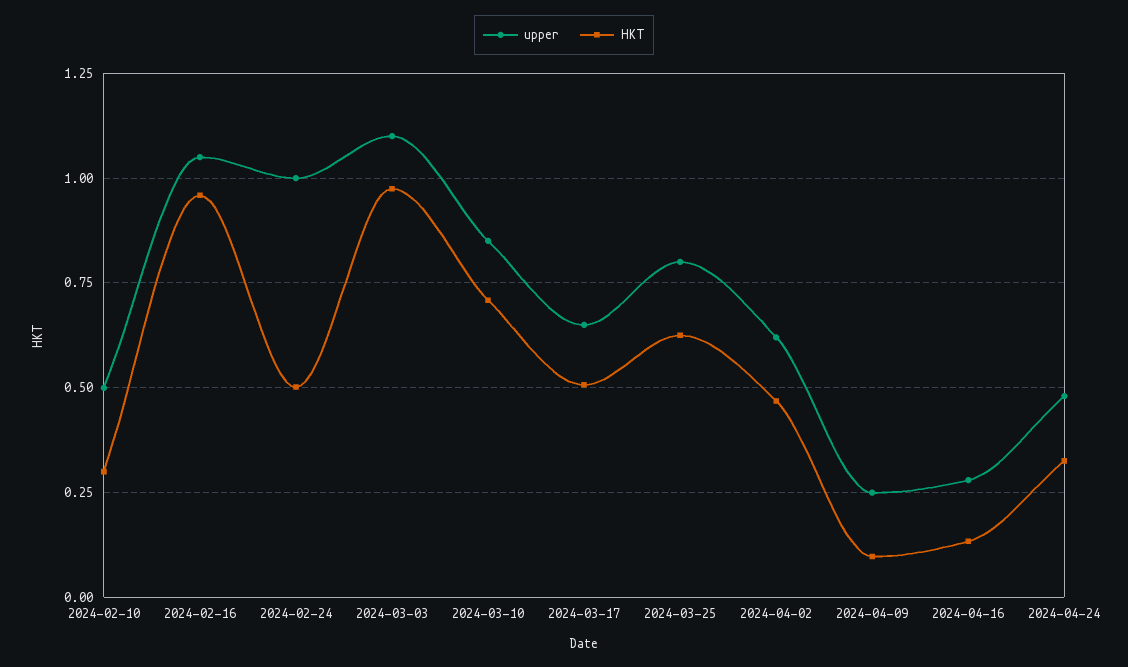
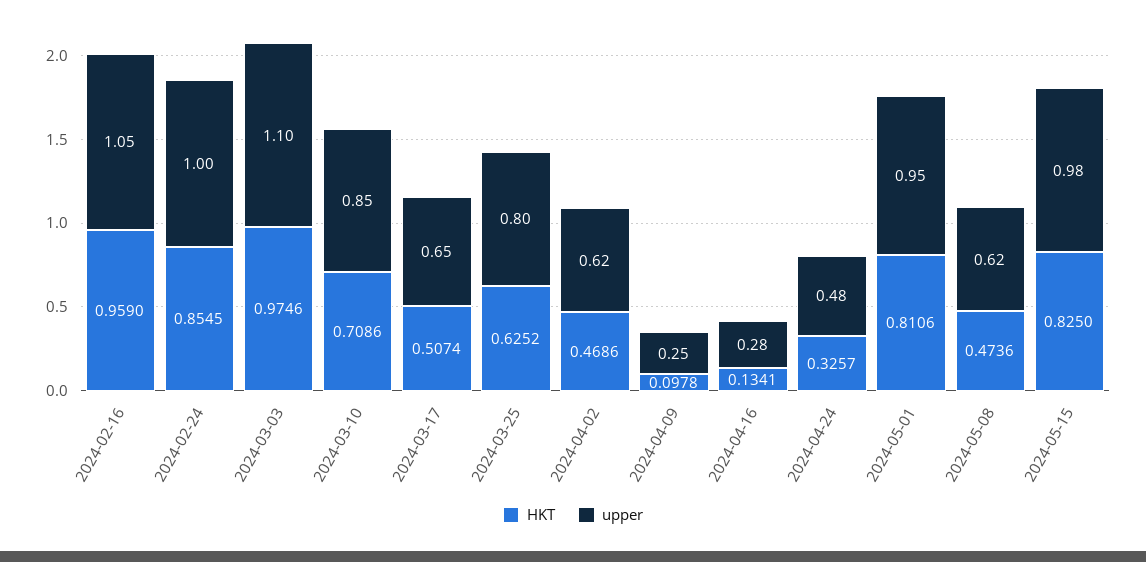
upper, 2024-02-10: 0.5 -> none
HKT, 2024-02-10: 0.3 -> none
HKT, 2024-02-24: 0.5 -> 0.8545
HKT, 2024-05-01: none -> 0.8106
upper, 2024-05-01: none -> 0.95
HKT, 2024-05-08: none -> 0.4736
upper, 2024-05-08: none -> 0.62
HKT, 2024-05-15: none -> 0.825
upper, 2024-05-15: none -> 0.98

